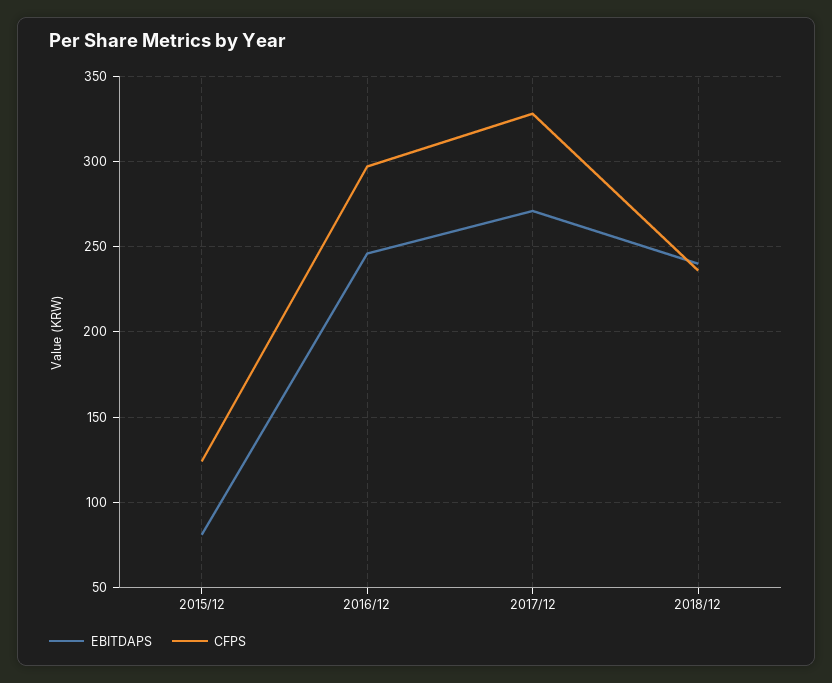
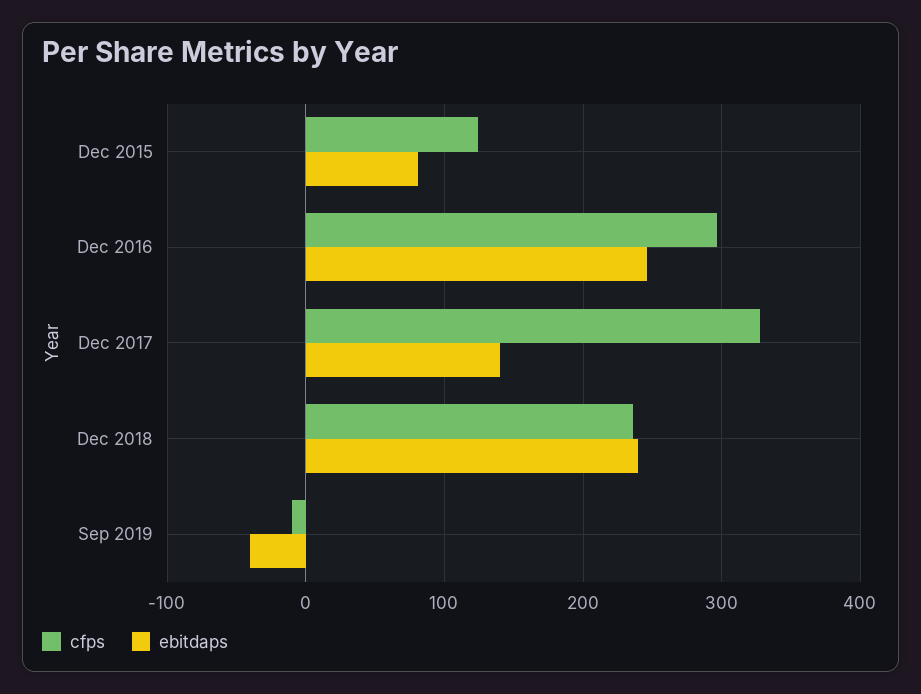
EBITDAPS, 2017/12: 270 -> 140
CFPS, Sep 2019: none -> -10
EBITDAPS, Sep 2019: none -> -40

